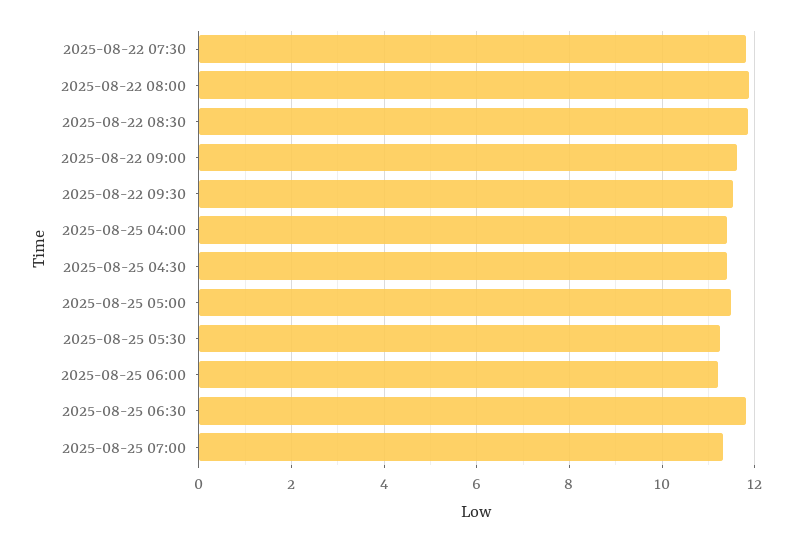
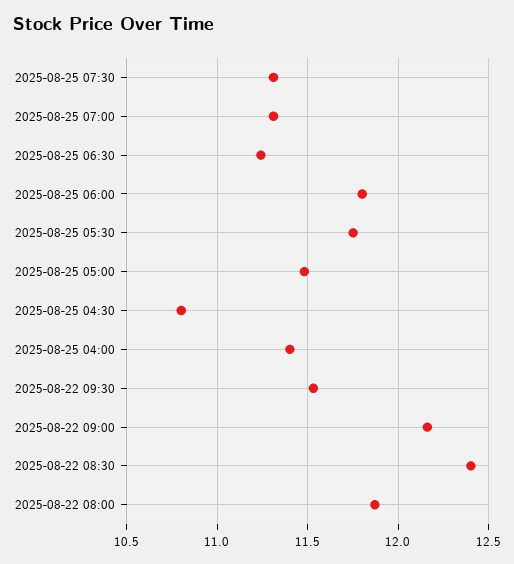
2025-08-22 07:30: 11.8 -> none
2025-08-22 08:30: 11.8 -> 12.4
2025-08-22 09:00: 11.6 -> 12.15
2025-08-25 04:30: 11.4 -> 10.8
2025-08-25 05:30: 11.2 -> 11.75
2025-08-25 06:00: 11.2 -> 11.8
2025-08-25 06:30: 11.8 -> 11.25
2025-08-25 07:30: none -> 11.3

